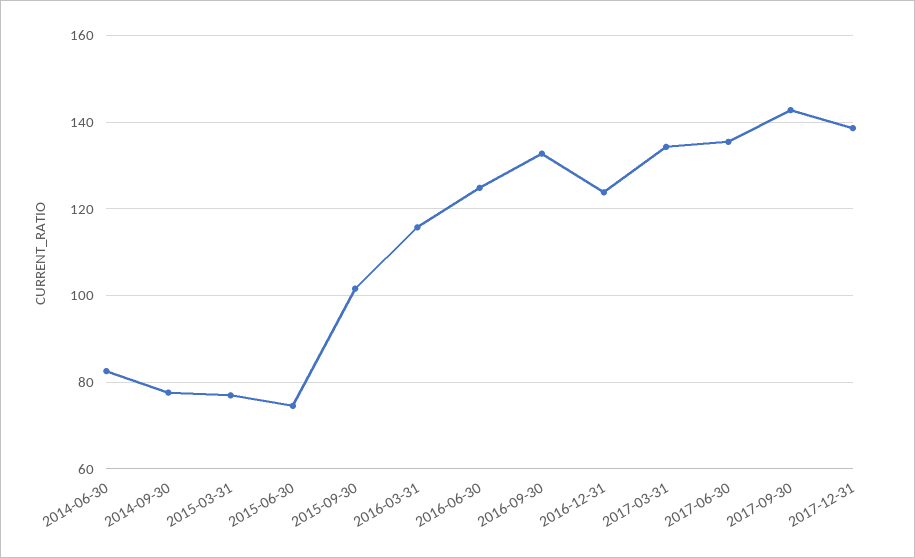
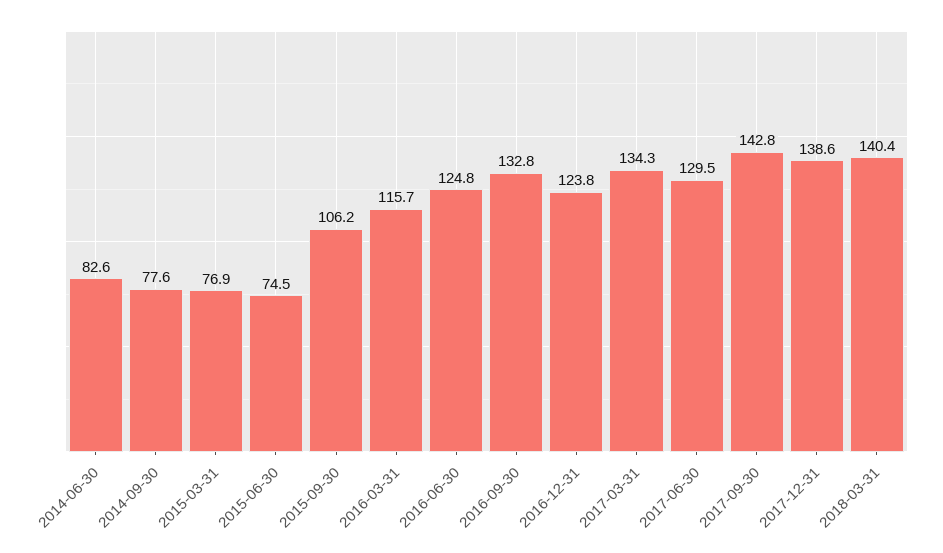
2015-09-30: 102 -> 106.2
2017-06-30: 136 -> 129.5
2018-03-31: none -> 140.4

